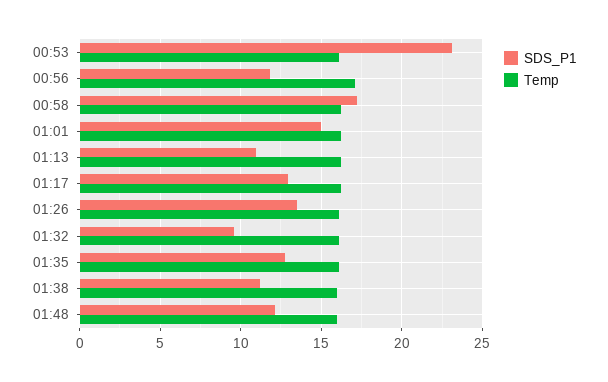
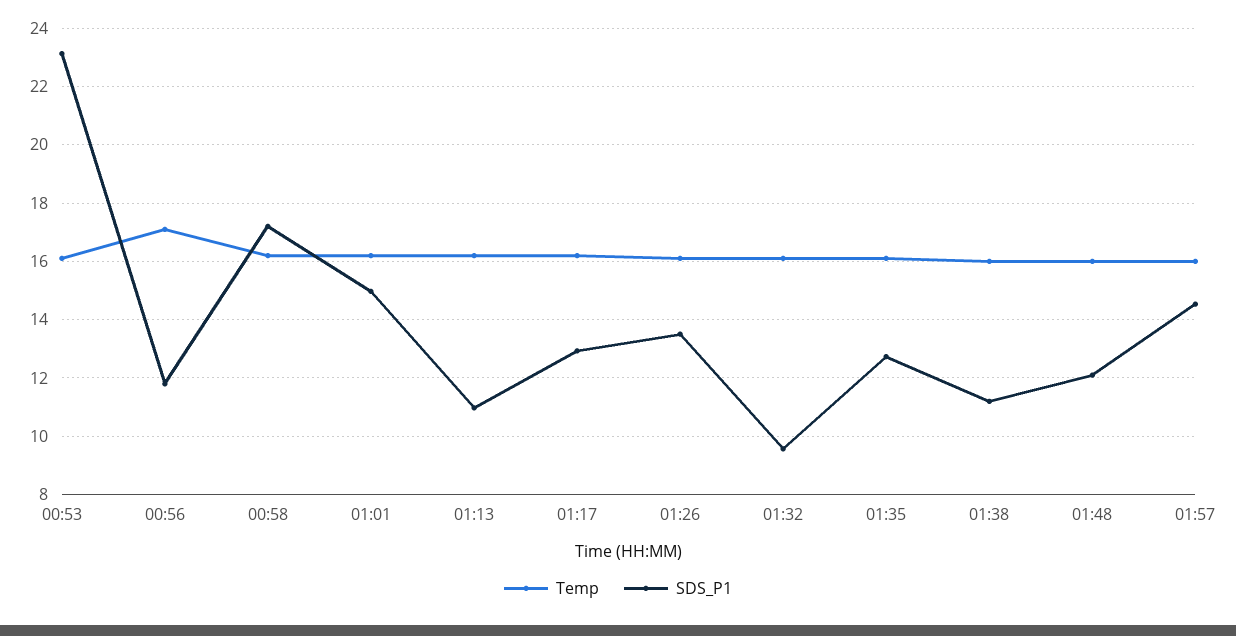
Temp, 01:57: none -> 16
SDS_P1, 01:57: none -> 14.5

